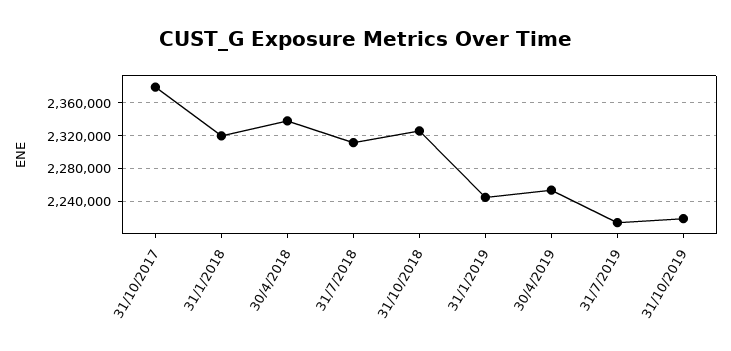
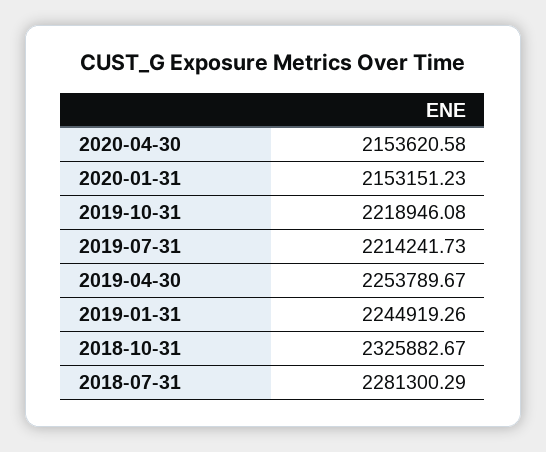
31/10/2017: 2380000 -> none
31/1/2018: 2320000 -> none
30/4/2018: 2340000 -> none
31/7/2018: 2310000 -> 2281300.29
2020-04-30: none -> 2153620.58
2020-01-31: none -> 2153151.23

